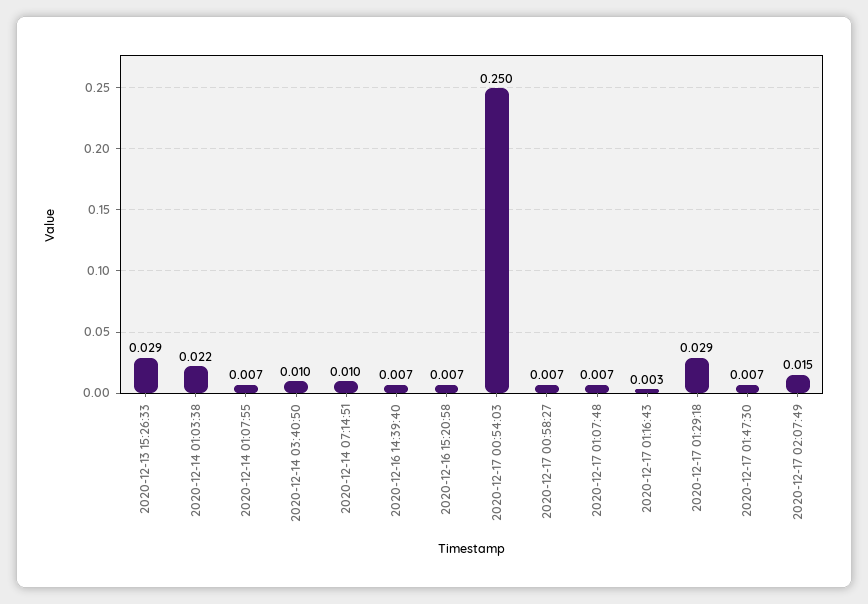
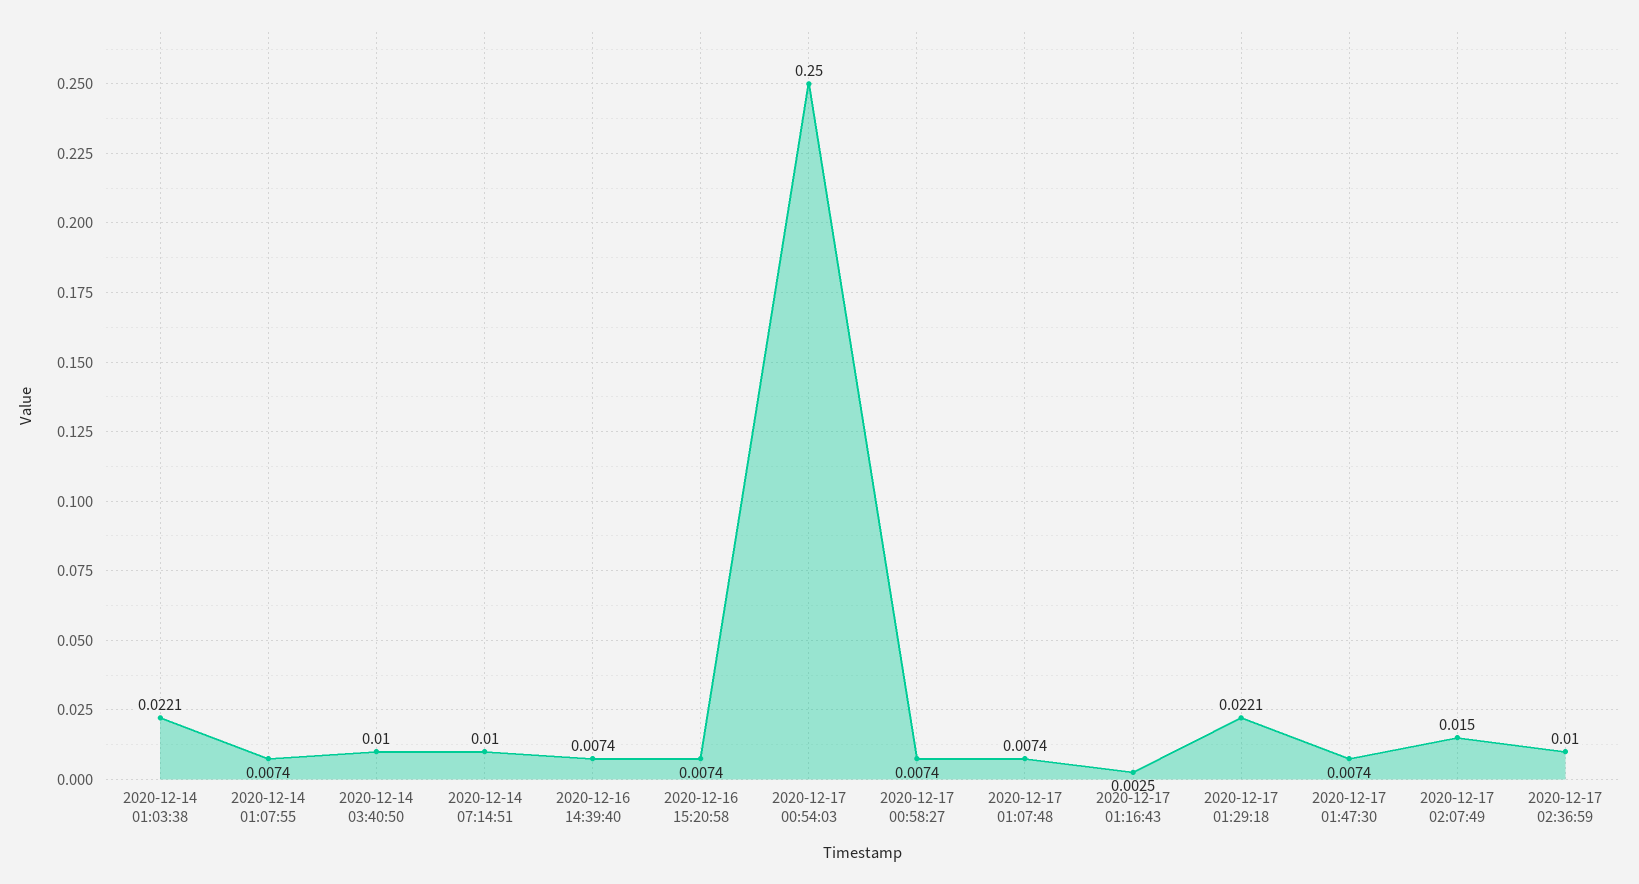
2020-12-13 15:26:33: 0.029 -> none
2020-12-17 01:29:18: 0.029 -> 0.0221
2020-12-17 02:36:59: none -> 0.01

